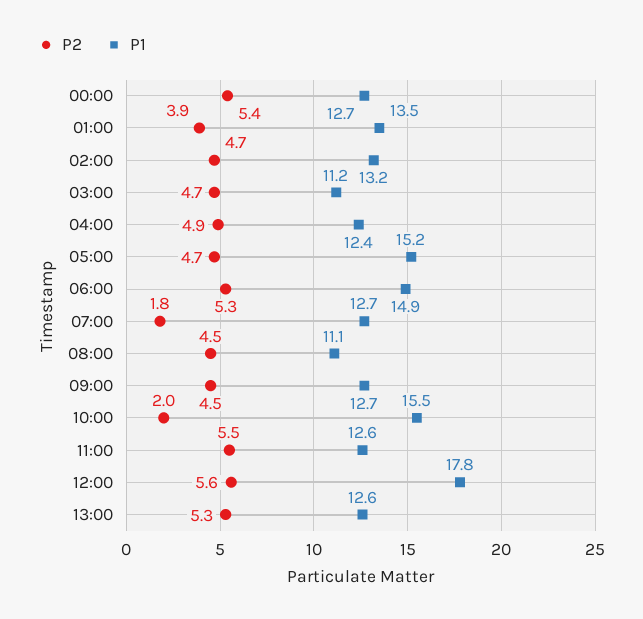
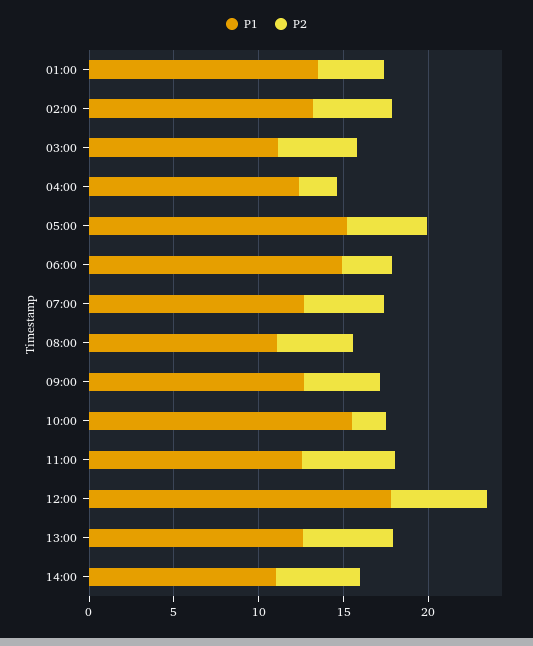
P2, 00:00: 5.4 -> none
P1, 00:00: 12.7 -> none
P2, 04:00: 4.9 -> 2
P2, 06:00: 5.3 -> 3
P2, 07:00: 1.8 -> 5
P1, 14:00: none -> 11
P2, 14:00: none -> 5

